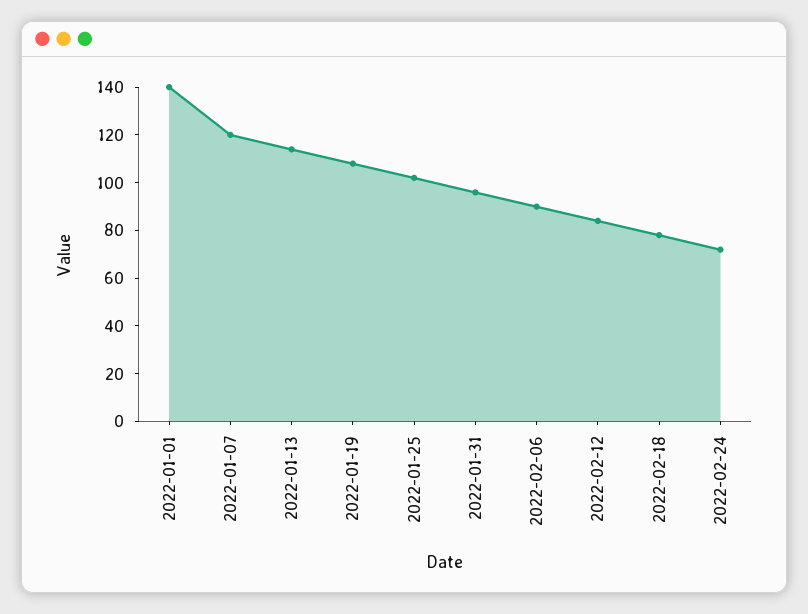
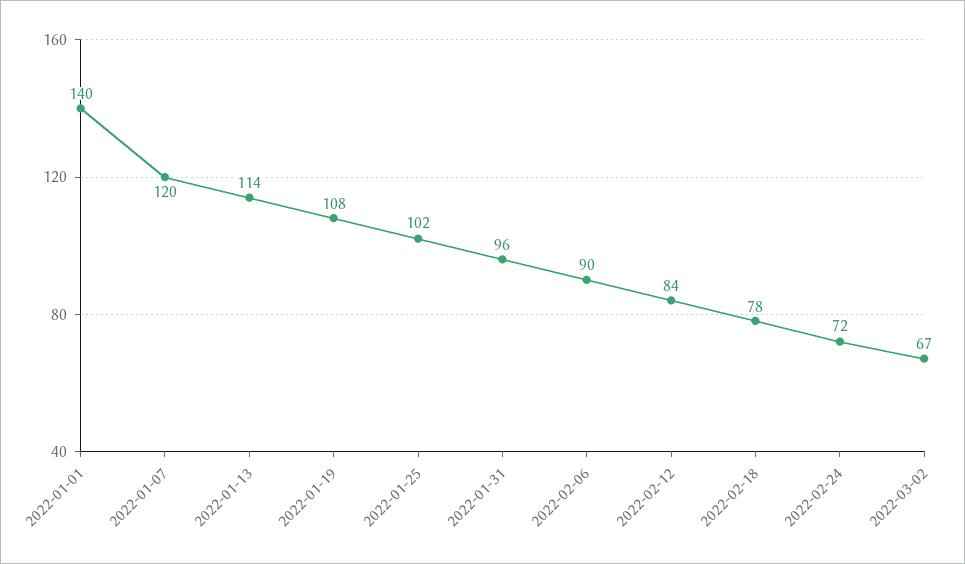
2022-03-02: none -> 67

